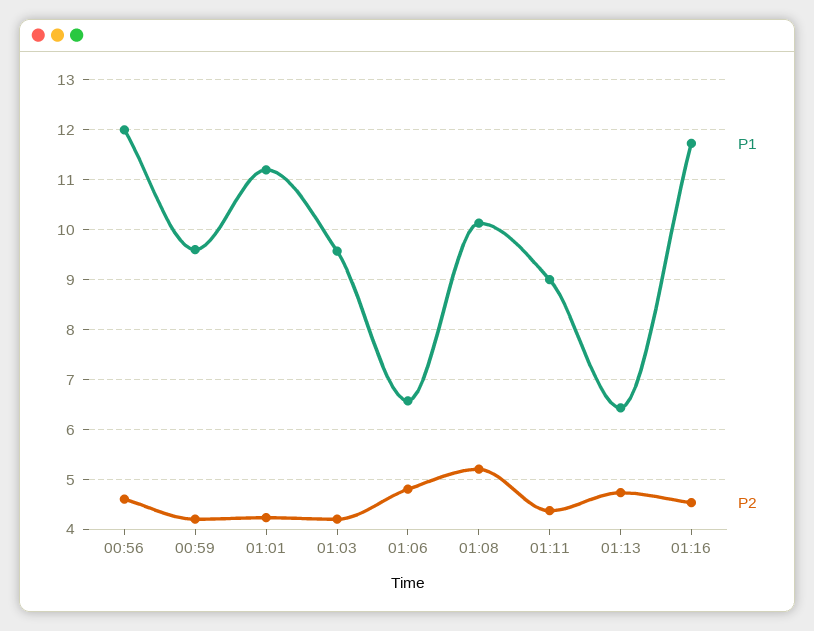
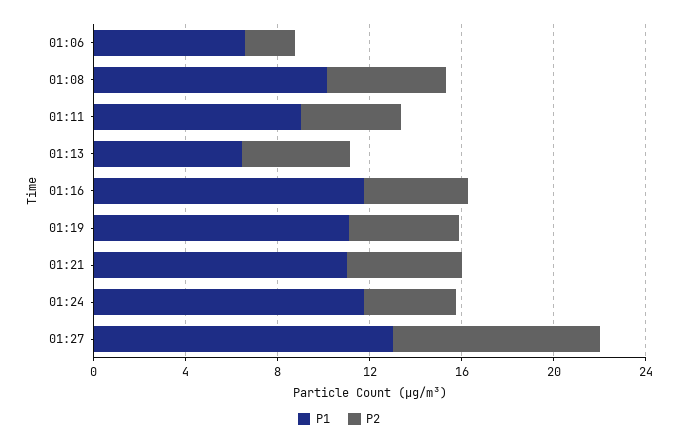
P1, 00:56: 12 -> none
P2, 00:56: 4.6 -> none
P1, 00:59: 9.6 -> none
P2, 00:59: 4.2 -> none
P1, 01:01: 11.2 -> none
P2, 01:01: 4.2 -> none
P1, 01:03: 9.6 -> none
P2, 01:03: 4.2 -> none
P2, 01:06: 4.8 -> 2
P1, 01:19: none -> 11
P2, 01:19: none -> 5
P1, 01:21: none -> 11
P2, 01:21: none -> 5
P1, 01:24: none -> 12
P2, 01:24: none -> 4
P1, 01:27: none -> 13
P2, 01:27: none -> 9

